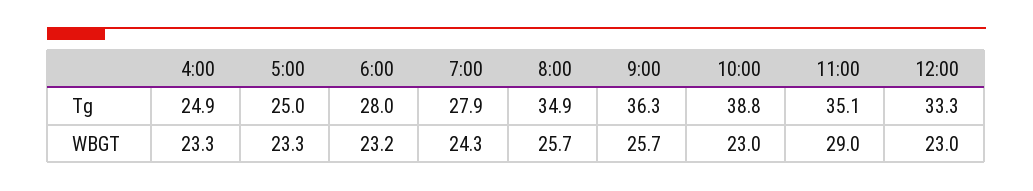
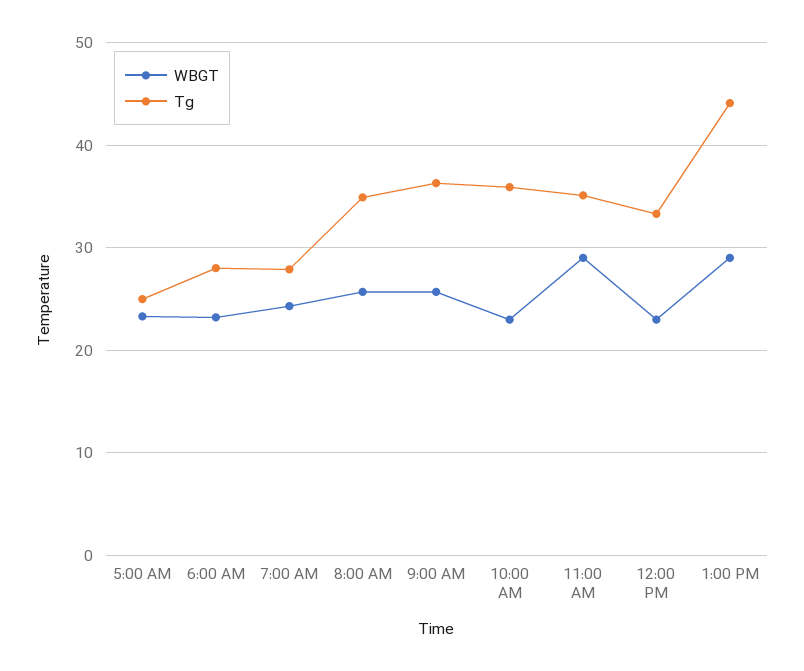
Tg, 4:00: 24.9 -> none
Tg, 10:00: 38.8 -> 36
WBGT, 4:00: 23.3 -> none
WBGT, 1:00 PM: none -> 29
Tg, 1:00 PM: none -> 44

